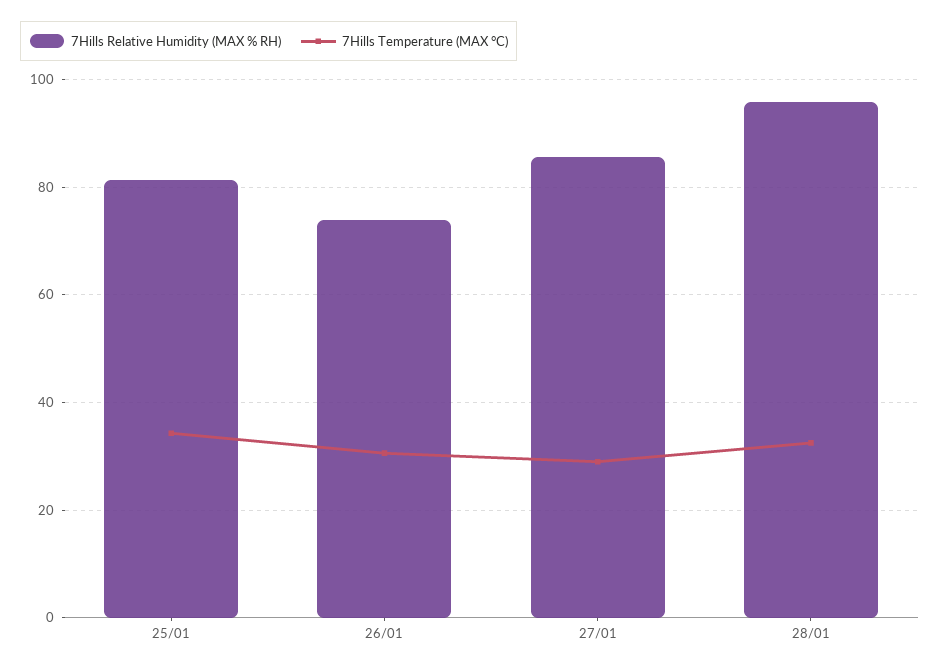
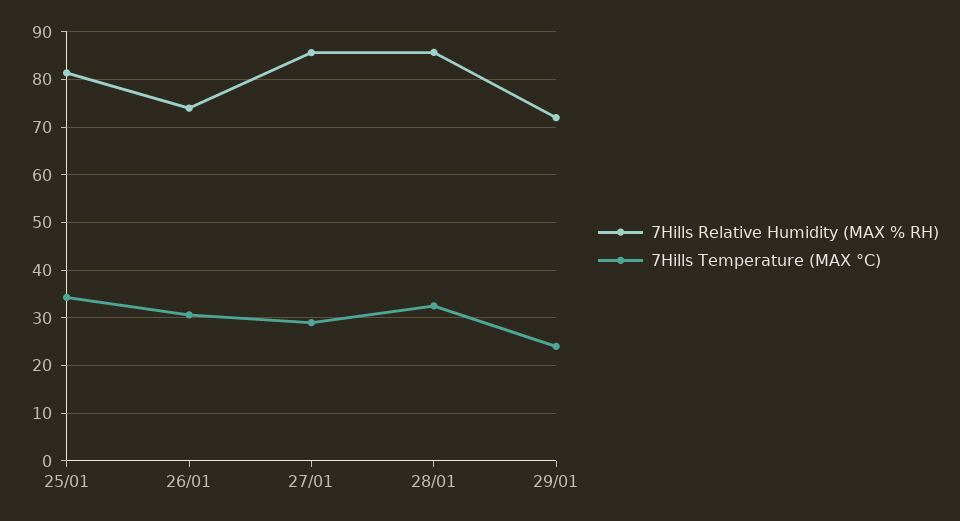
7Hills Relative Humidity (MAX % RH), 28/01: 96 -> 86
7Hills Relative Humidity (MAX % RH), 29/01: none -> 72
7Hills Temperature (MAX °C), 29/01: none -> 24

